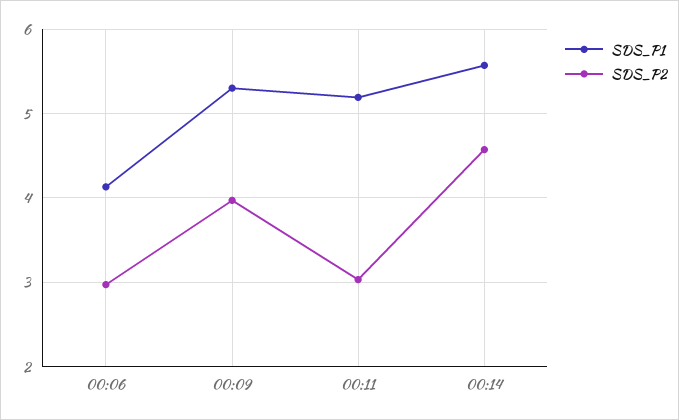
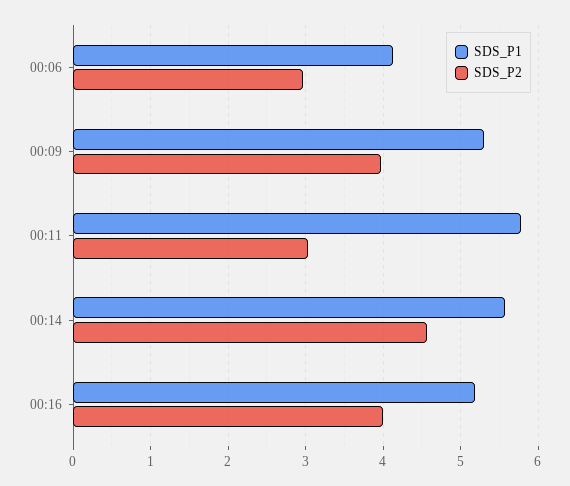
SDS_P1, 00:11: 5.2 -> 5.8
SDS_P1, 00:16: none -> 5.2
SDS_P2, 00:16: none -> 4

